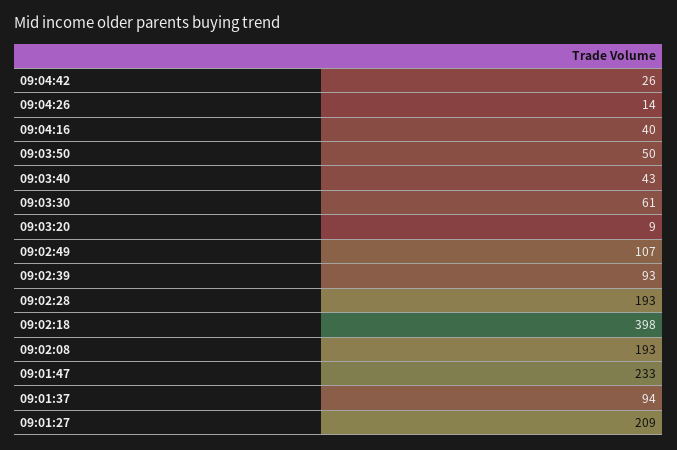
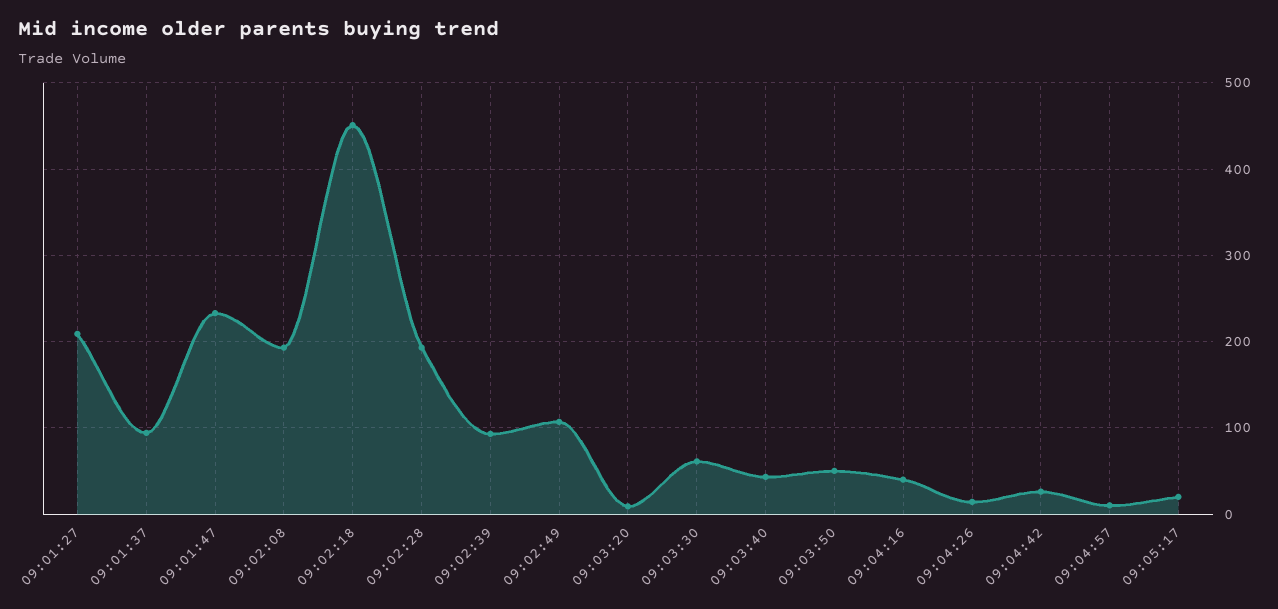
09:02:18: 398 -> 450
09:04:57: none -> 10
09:05:17: none -> 20

